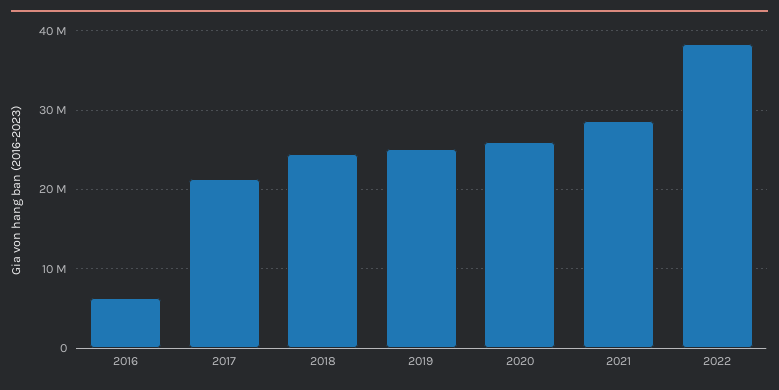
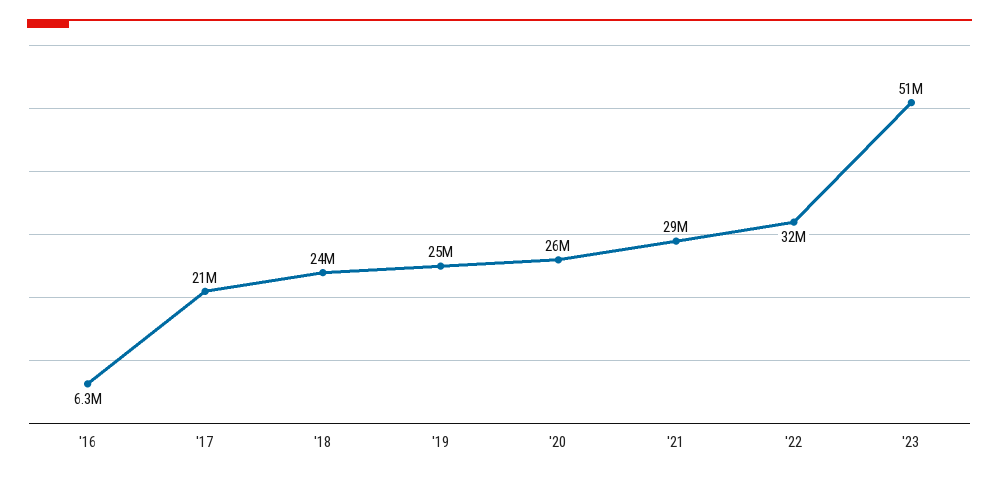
2022: 38000000 -> 32000000
'23: none -> 51000000

